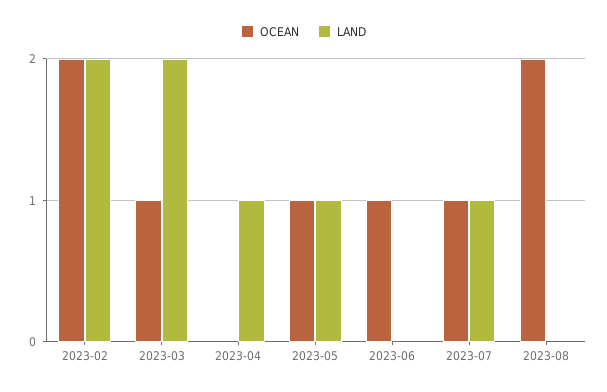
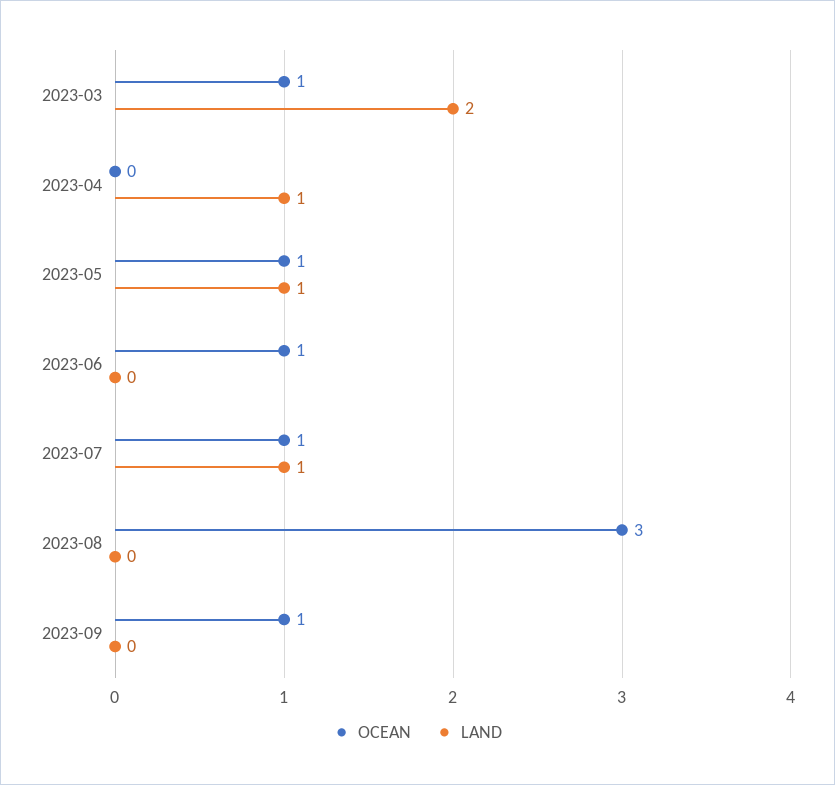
OCEAN, 2023-02: 2 -> none
LAND, 2023-02: 2 -> none
OCEAN, 2023-08: 2 -> 3
OCEAN, 2023-09: none -> 1
LAND, 2023-09: none -> 0

